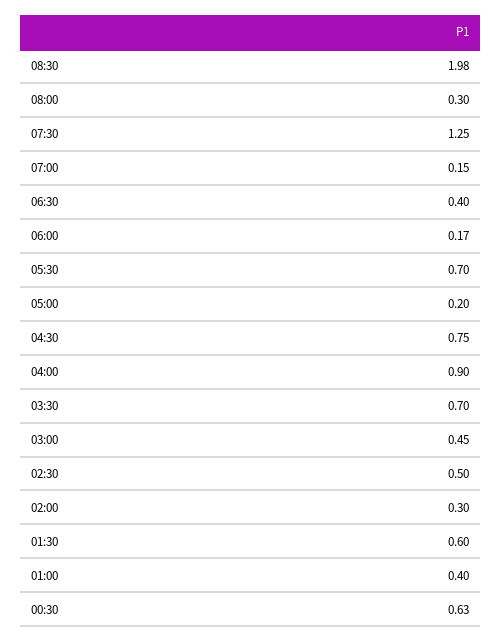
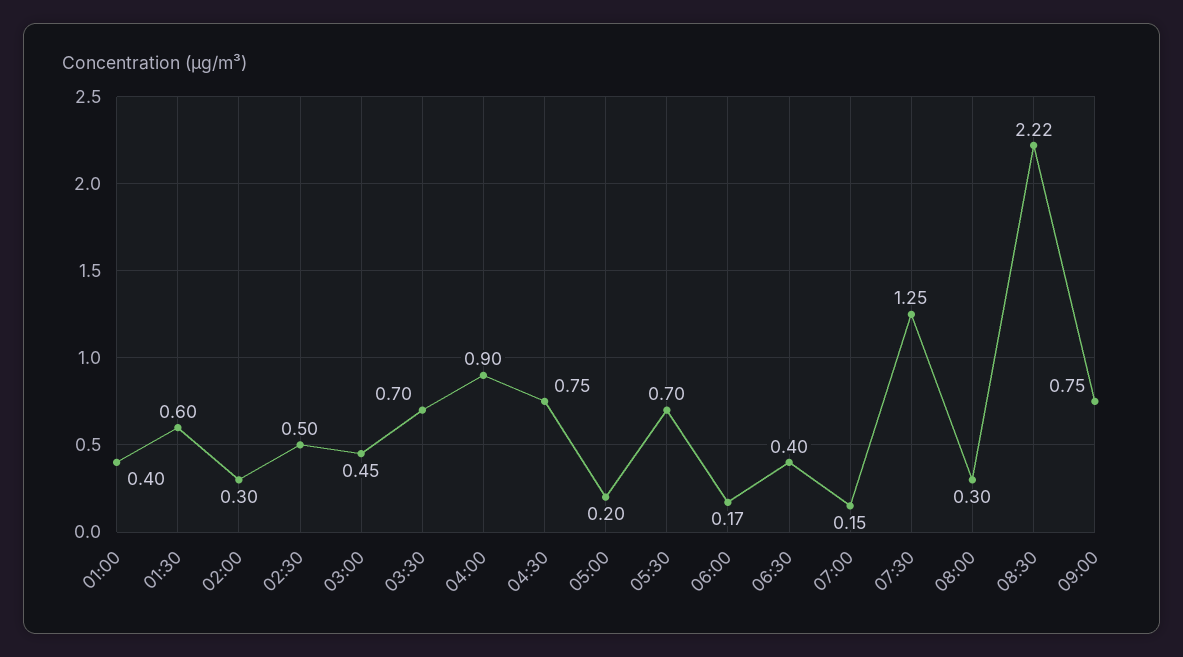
08:30: 1.98 -> 2.22
00:30: 0.63 -> none
09:00: none -> 0.75

